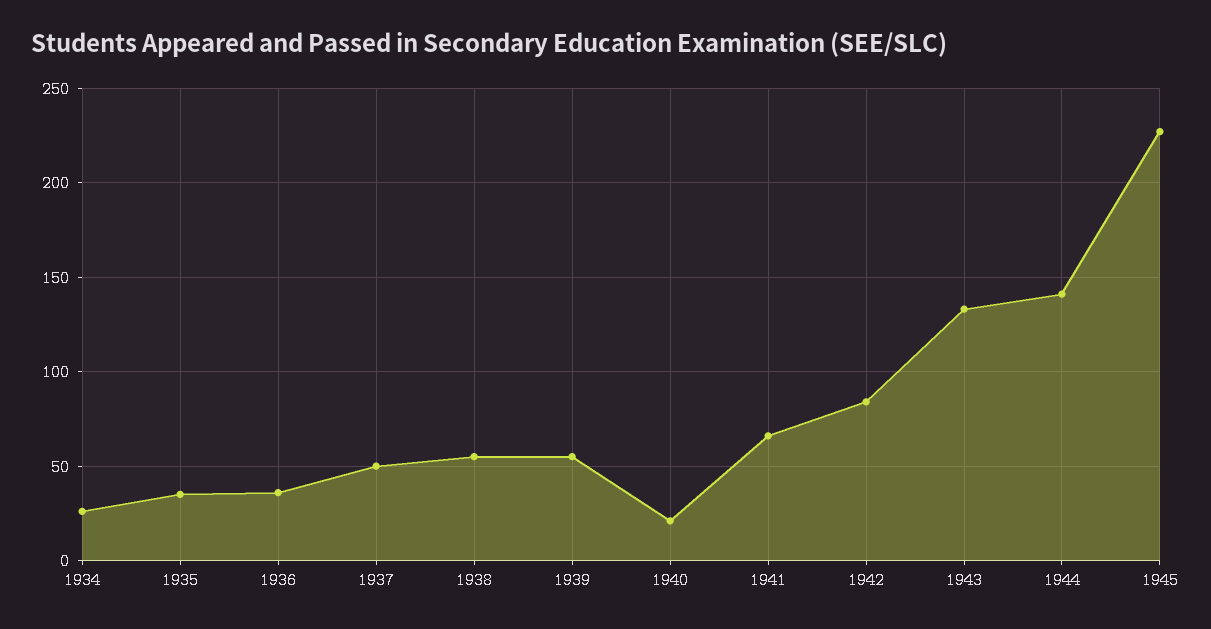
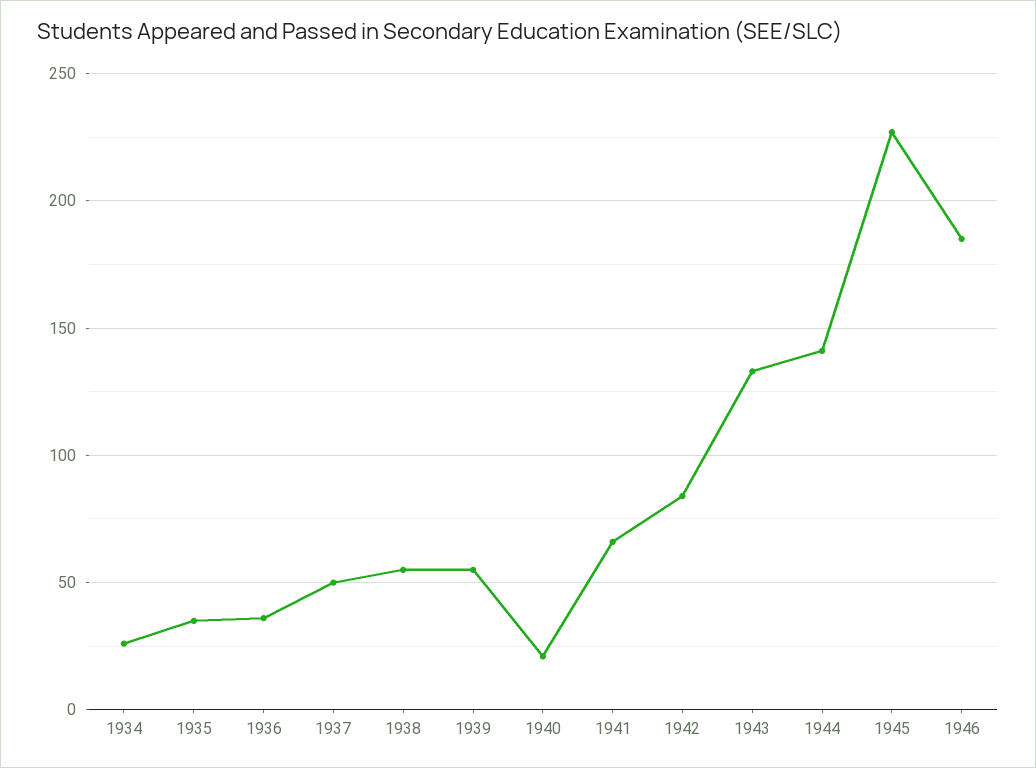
1946: none -> 185

